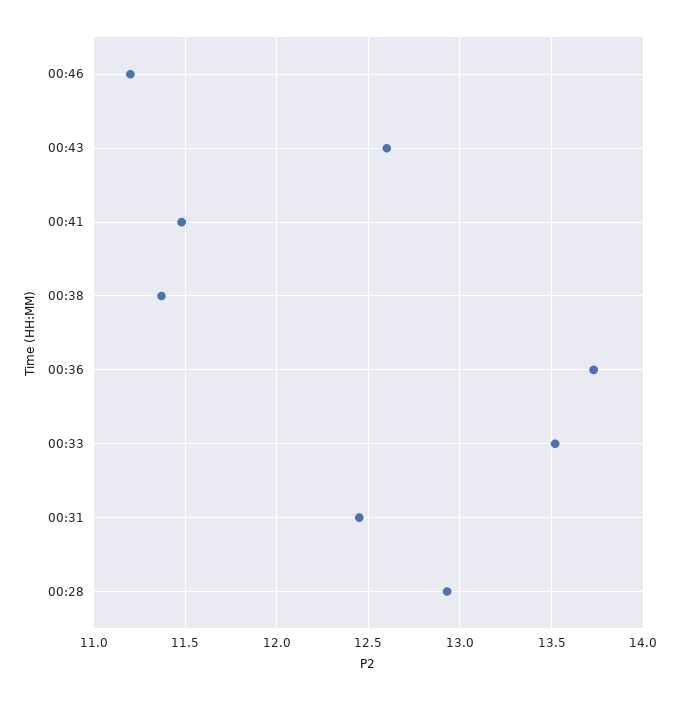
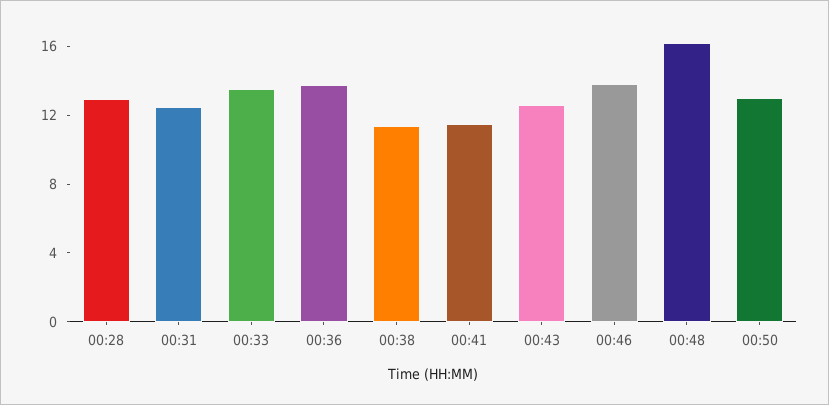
00:46: 11.2 -> 14
00:48: none -> 16
00:50: none -> 13

